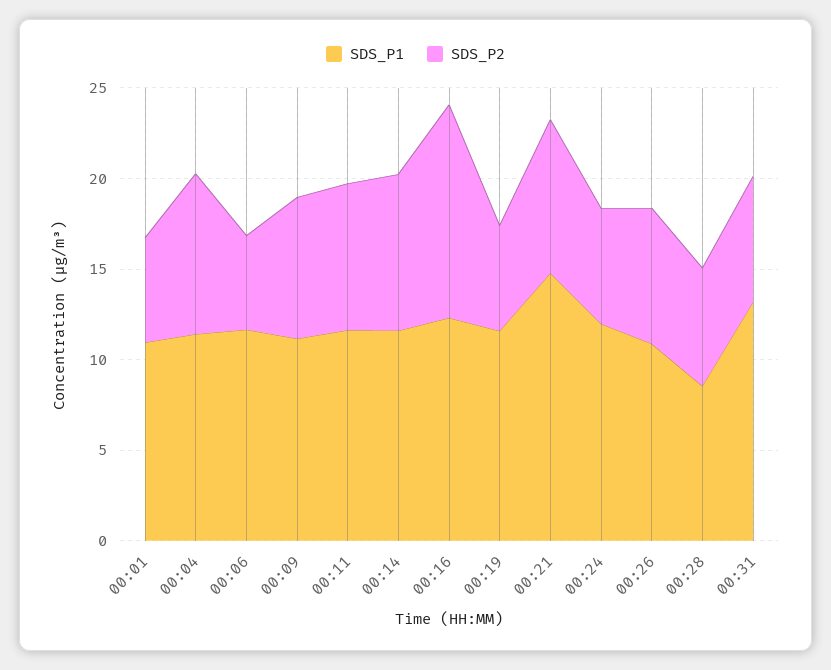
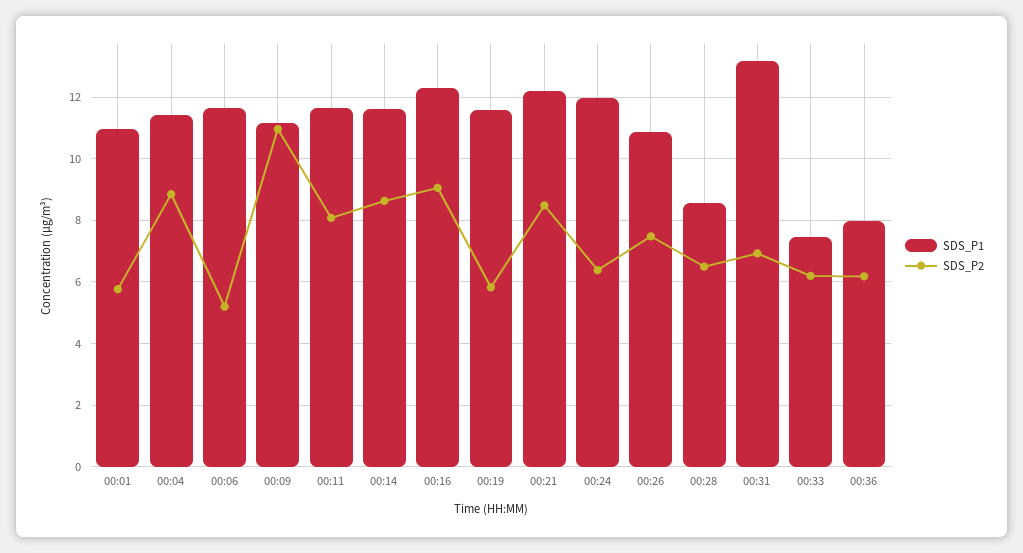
SDS_P2, 00:09: 8 -> 11
SDS_P2, 00:16: 12 -> 9
SDS_P1, 00:21: 15 -> 12.2
SDS_P1, 00:33: none -> 7.4
SDS_P2, 00:33: none -> 6.2
SDS_P1, 00:36: none -> 8
SDS_P2, 00:36: none -> 6.2

